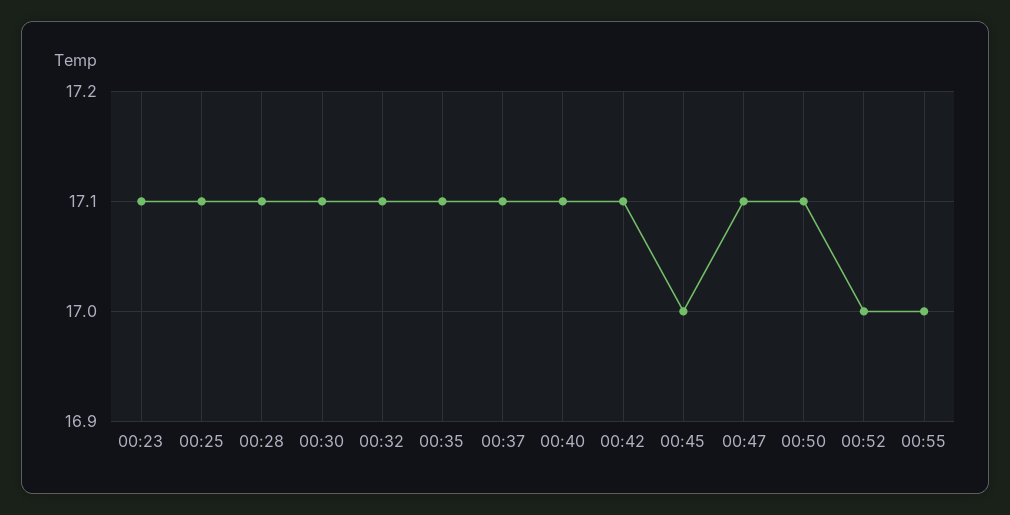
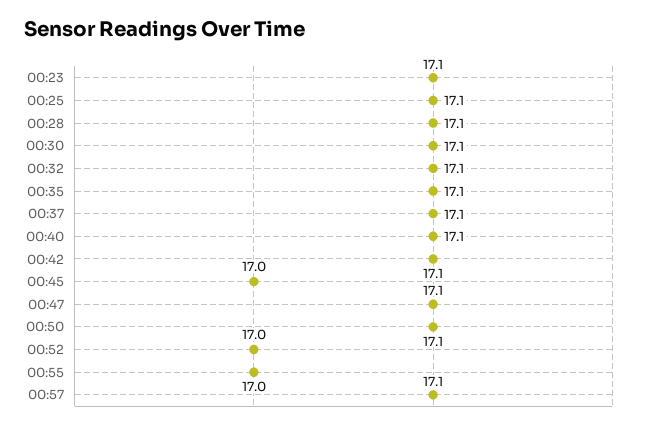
00:57: none -> 17.1

